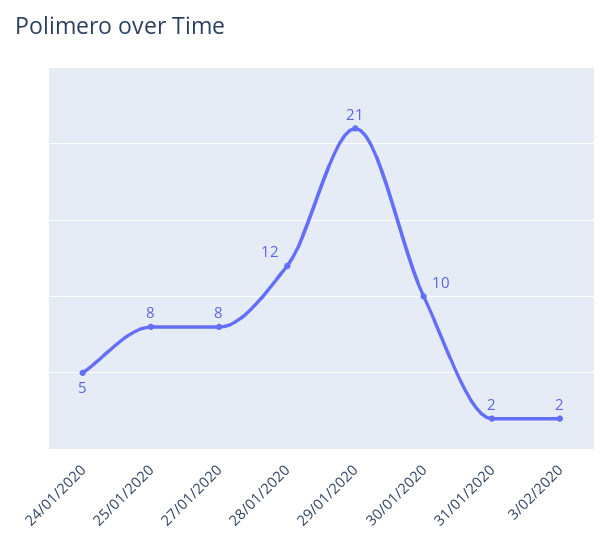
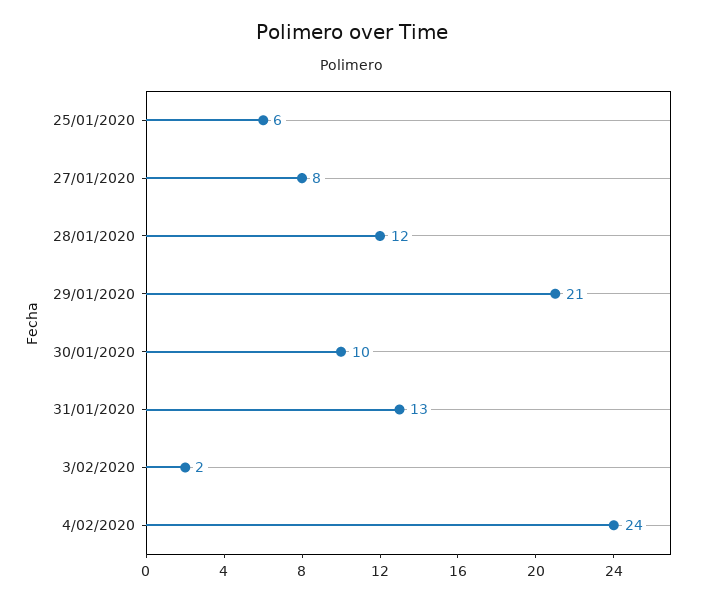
24/01/2020: 5 -> none
25/01/2020: 8 -> 6
31/01/2020: 2 -> 13
4/02/2020: none -> 24

